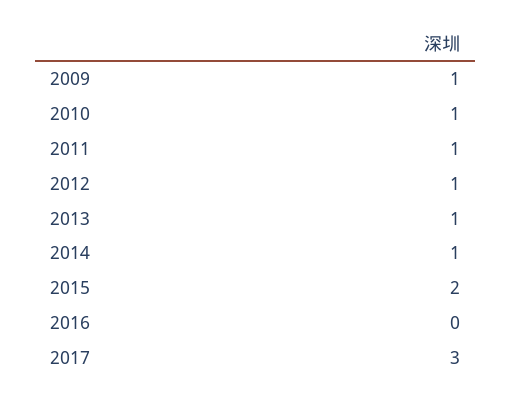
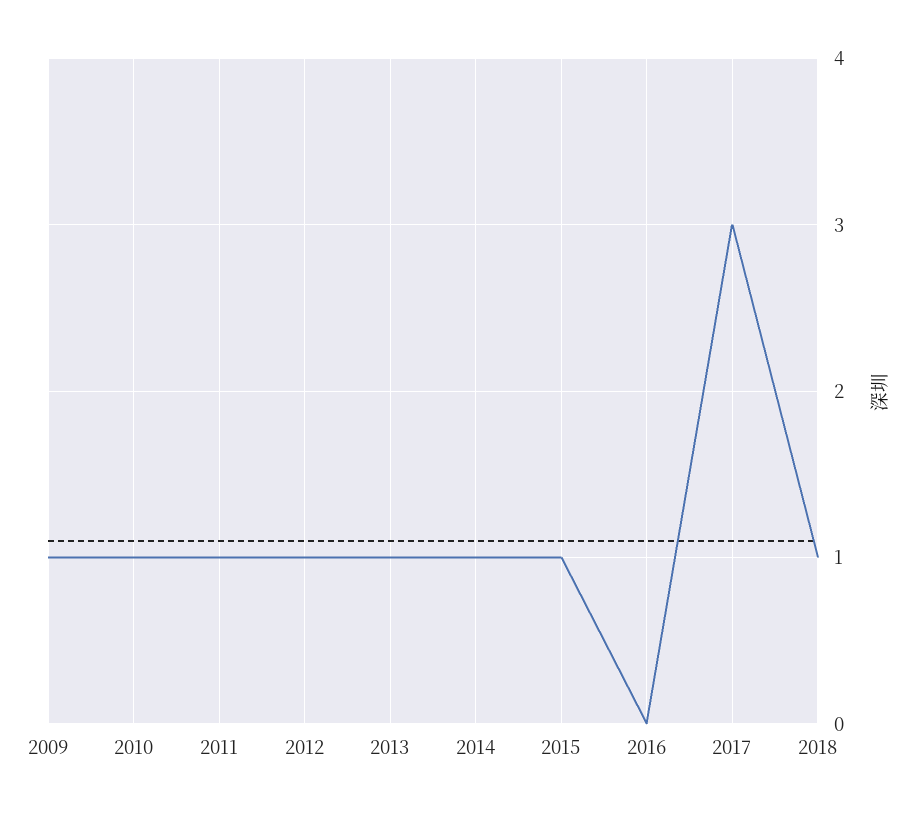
2015: 2 -> 1
2018: none -> 1

